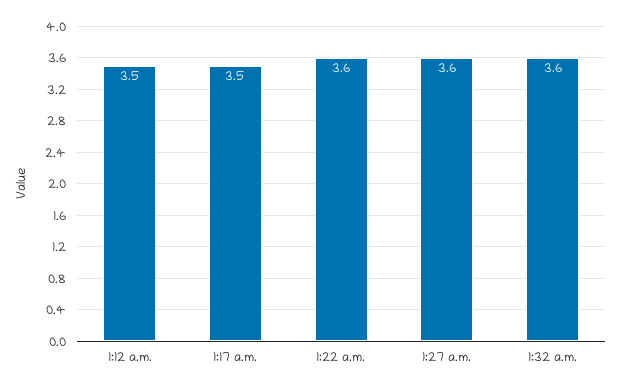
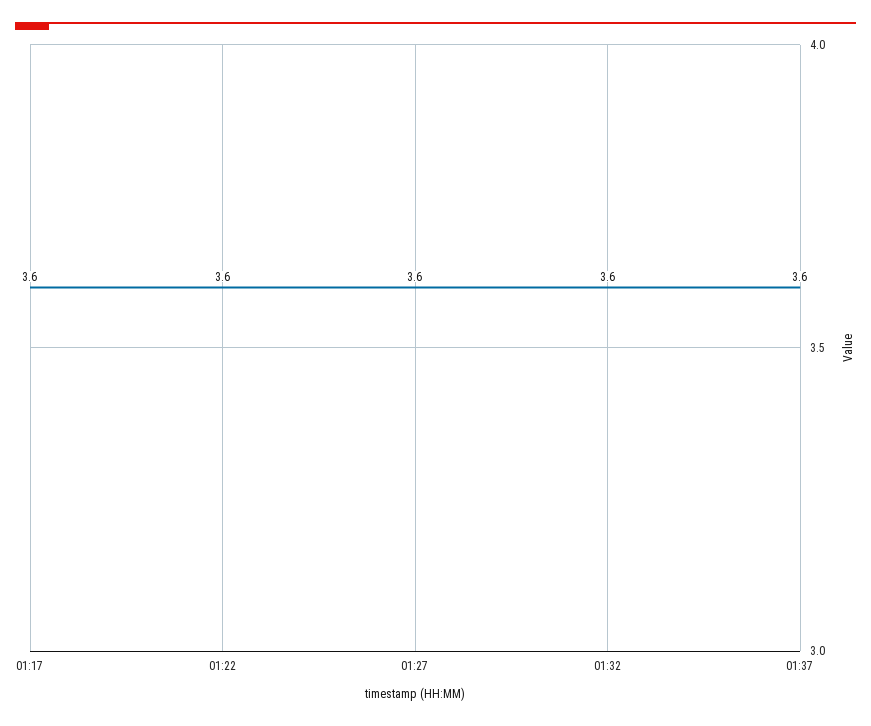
1:12 a.m.: 3.5 -> none
1:17 a.m.: 3.5 -> 3.6
01:37: none -> 3.6

